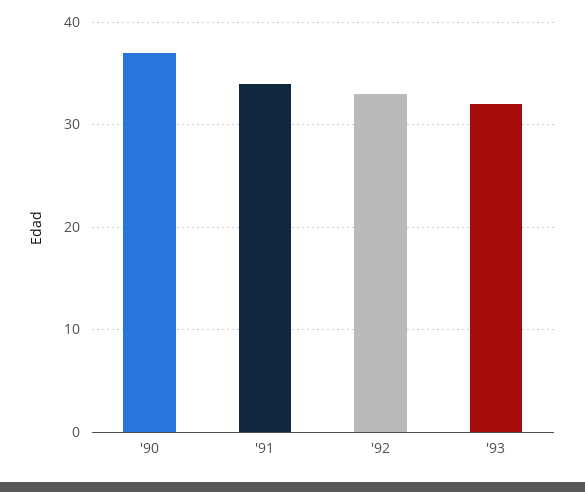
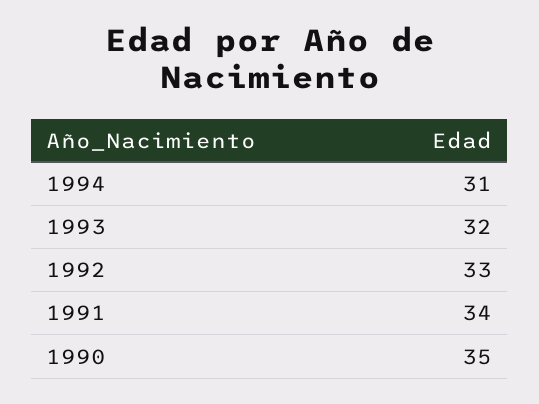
'90: 37 -> 35
1994: none -> 31

